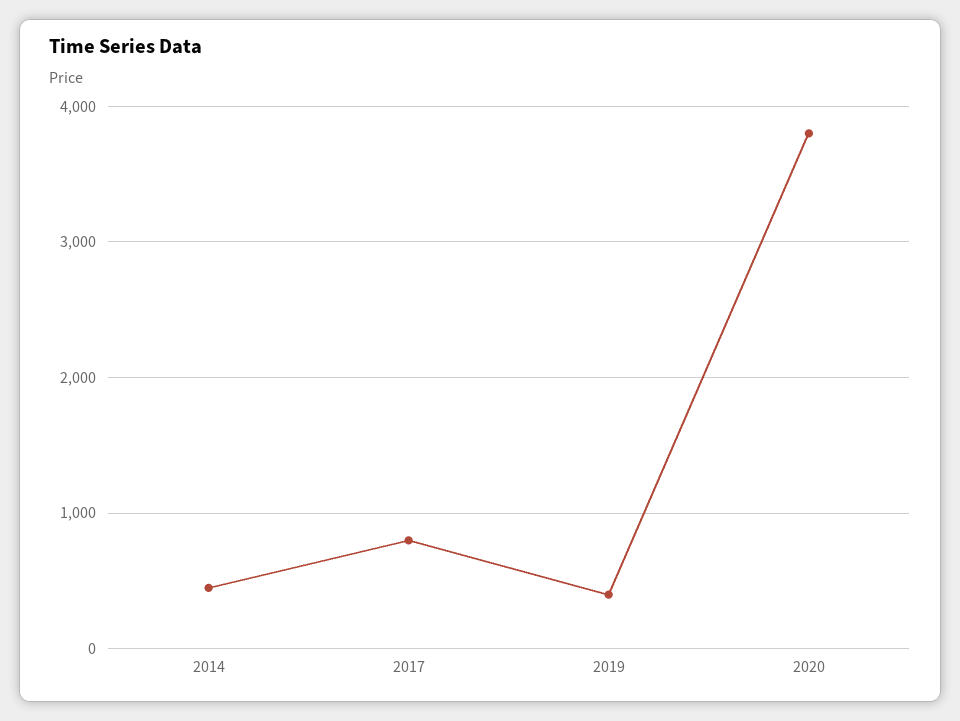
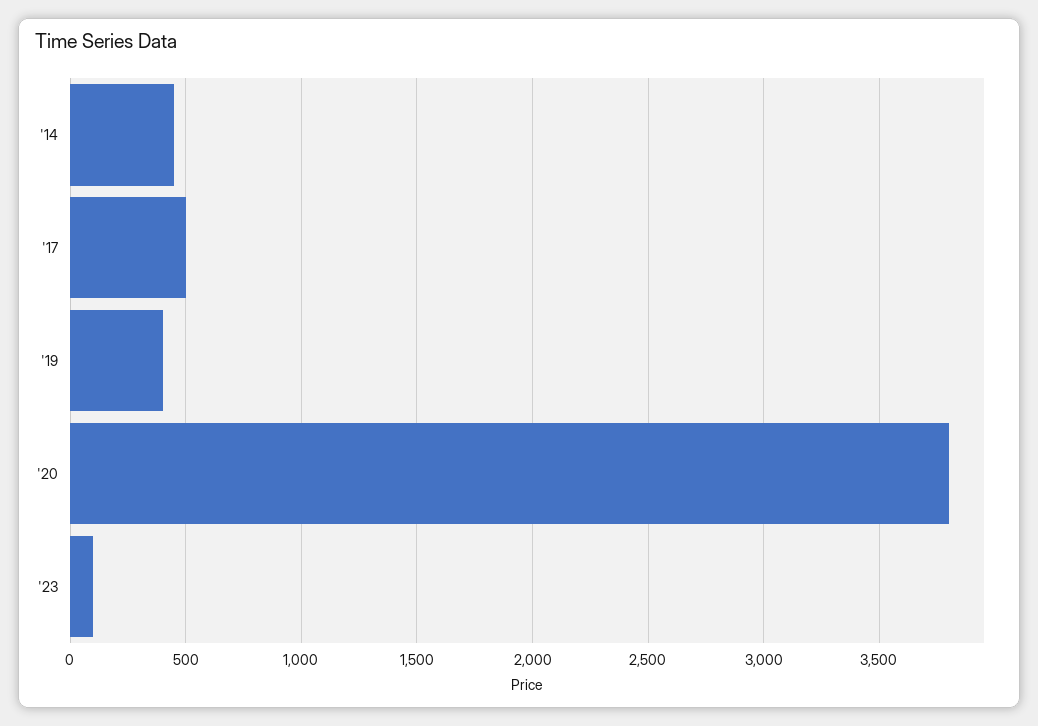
2017: 800 -> 500
'23: none -> 100

